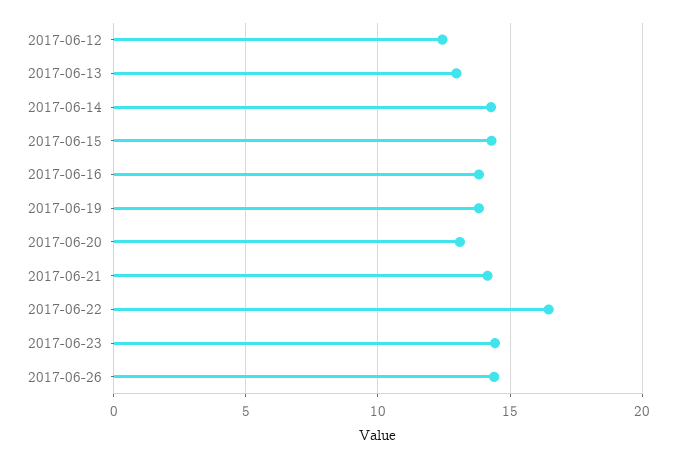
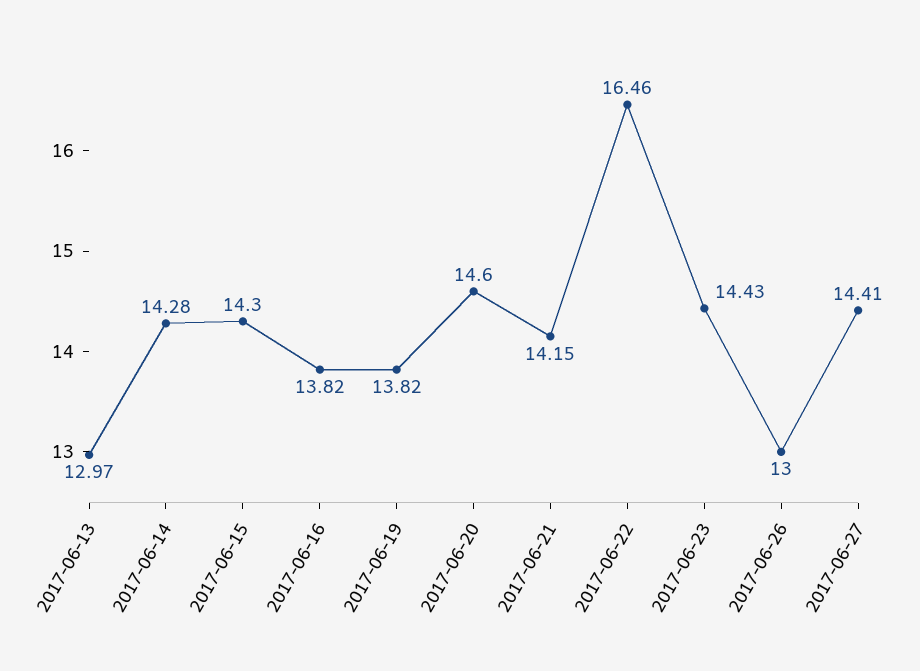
2017-06-12: 12.5 -> none
2017-06-20: 13 -> 14.6
2017-06-26: 14.5 -> 13
2017-06-27: none -> 14.41

